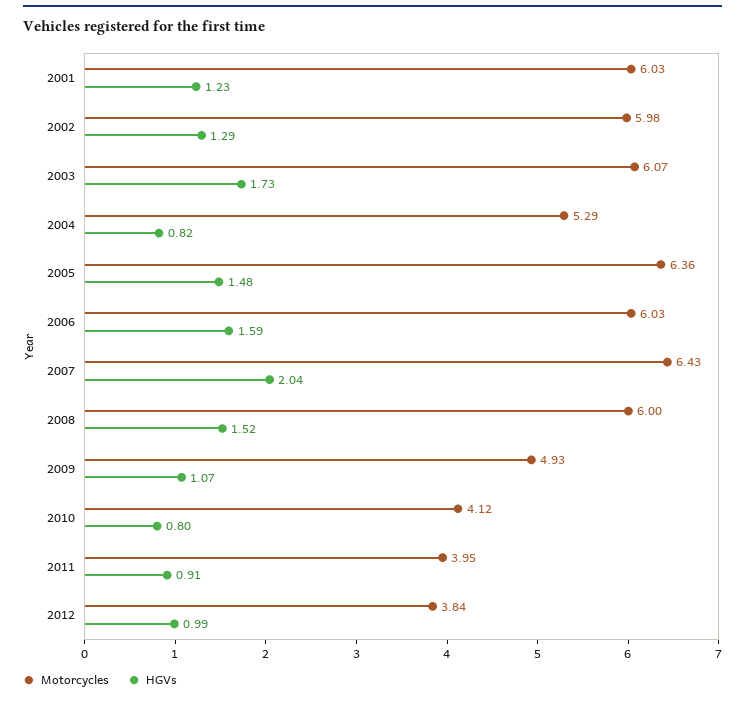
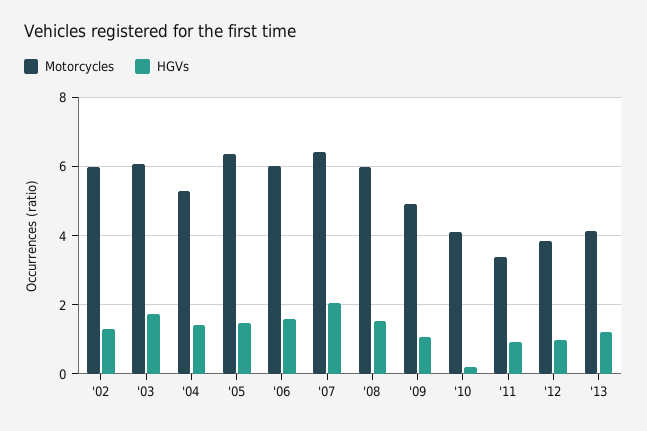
Motorcycles, 2001: 6.03 -> none
HGVs, 2001: 1.23 -> none
HGVs, 2004: 0.82 -> 1.4
HGVs, 2010: 0.8 -> 0.2
Motorcycles, 2011: 3.95 -> 3.4
Motorcycles, '13: none -> 4.2
HGVs, '13: none -> 1.2

